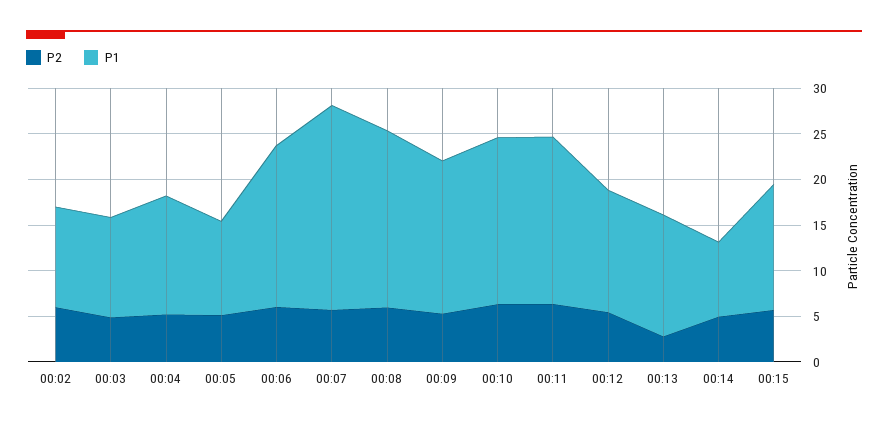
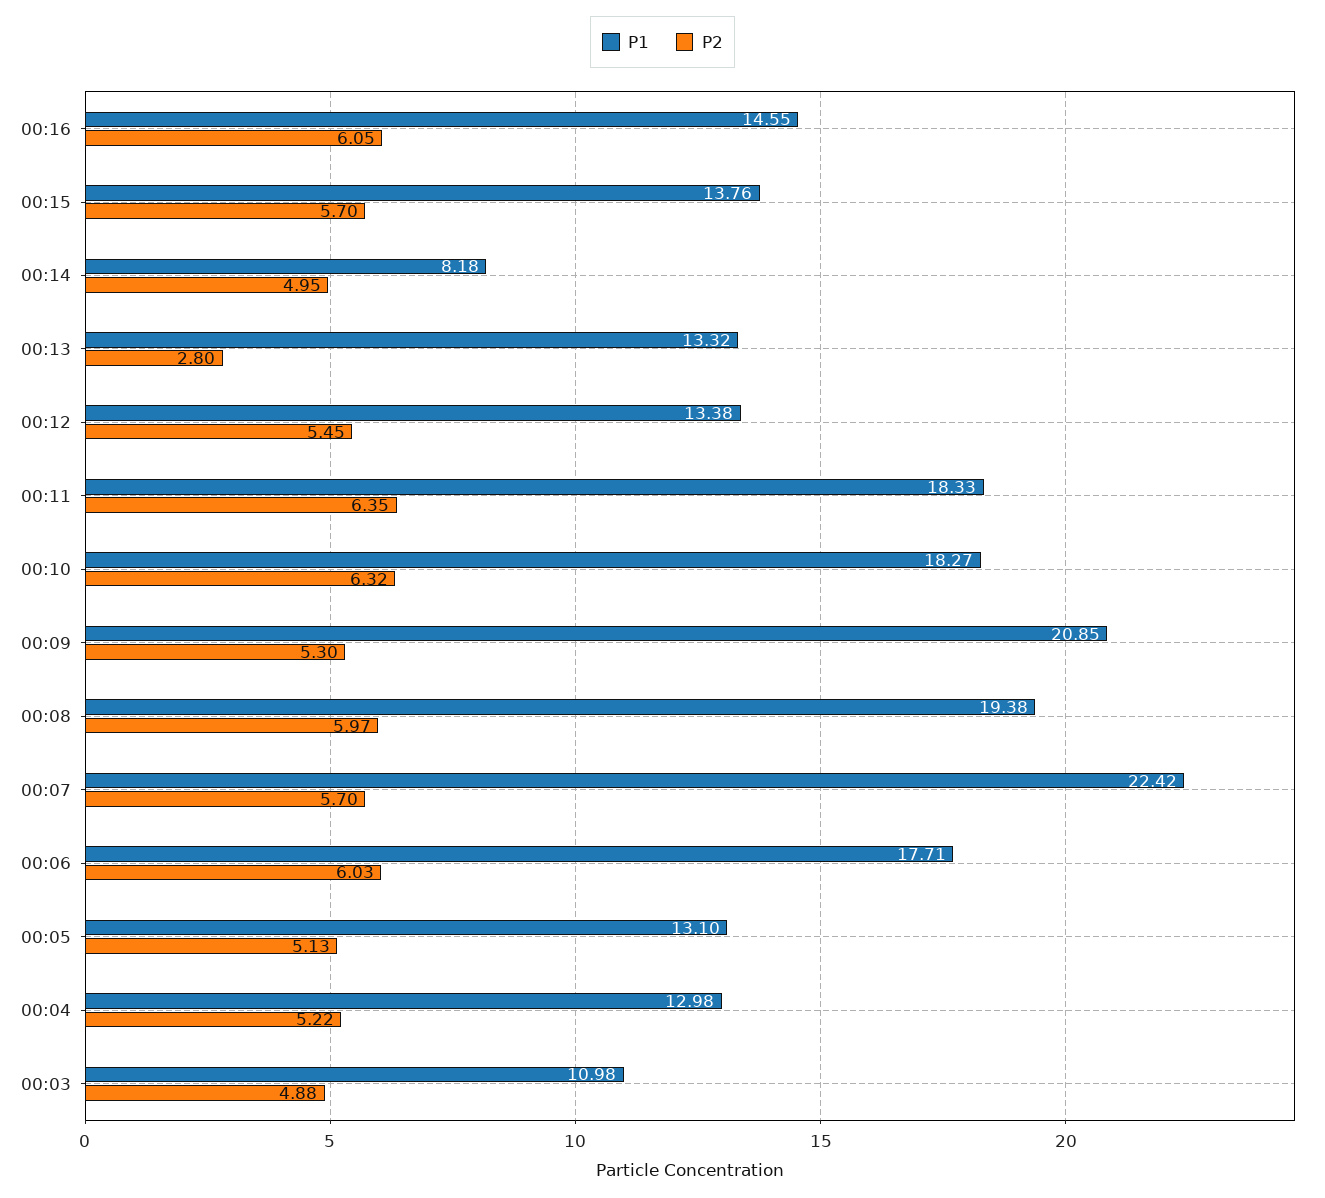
P2, 00:02: 6 -> none
P1, 00:02: 11 -> none
P1, 00:05: 10 -> 13.1
P1, 00:09: 17 -> 20.85
P1, 00:16: none -> 14.55
P2, 00:16: none -> 6.05

